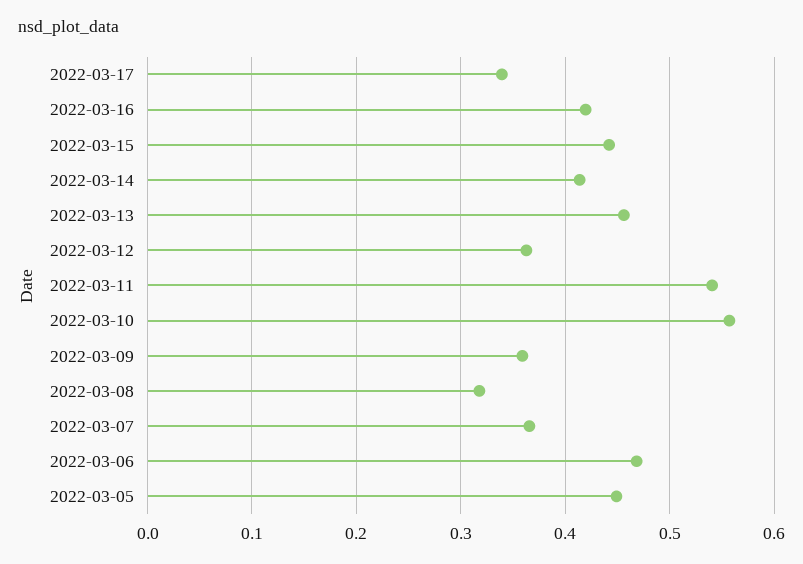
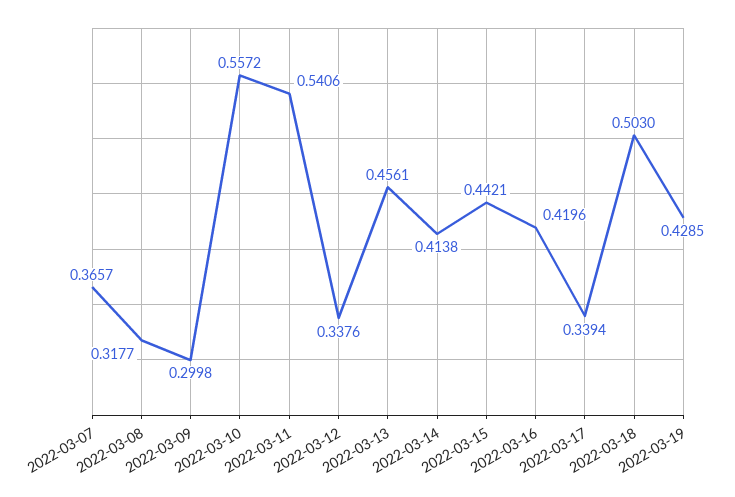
2022-03-12: 0.36 -> 0.3376
2022-03-09: 0.36 -> 0.2998
2022-03-06: 0.47 -> none
2022-03-05: 0.45 -> none
2022-03-18: none -> 0.503
2022-03-19: none -> 0.4285

